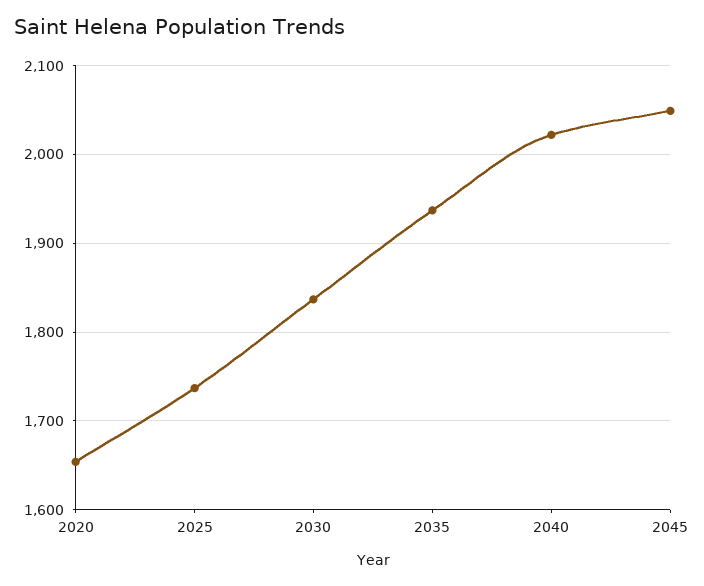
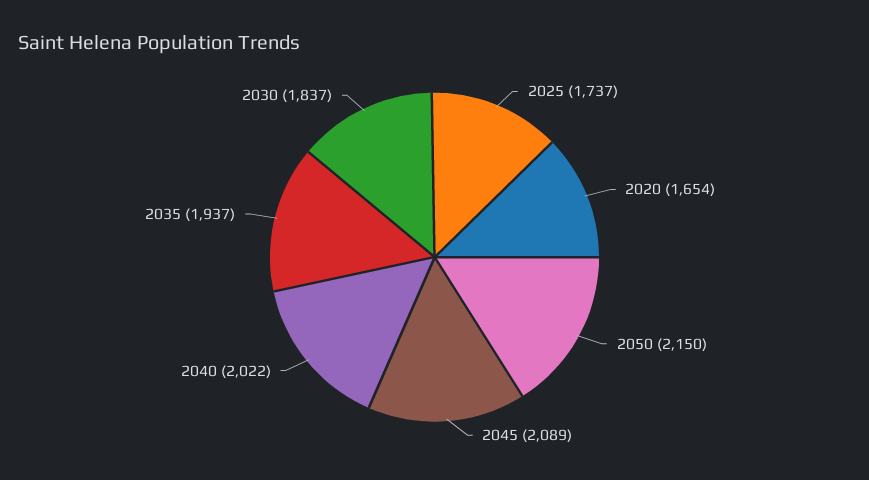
2045: 2050 -> 2089
2050: none -> 2150

